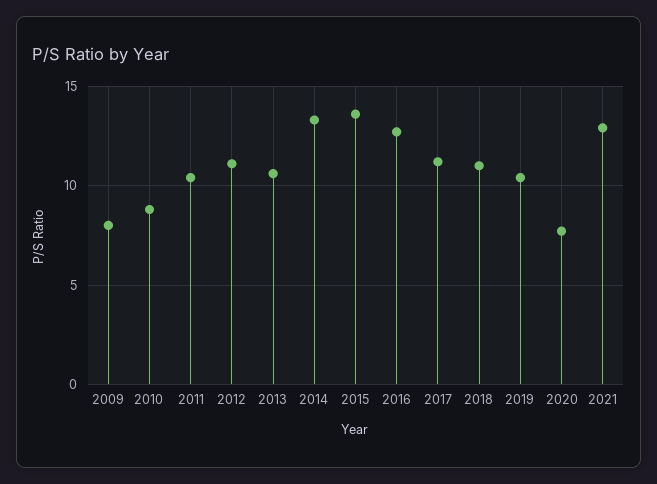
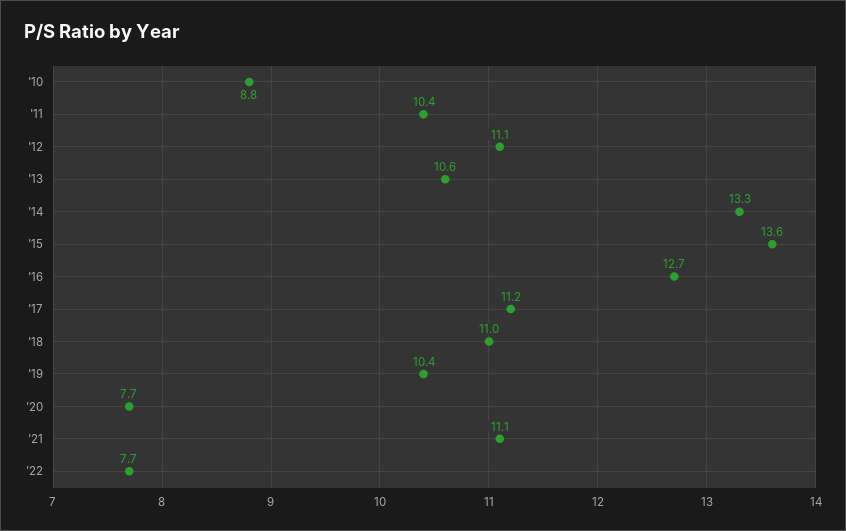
2009: 8 -> none
2021: 13 -> 11.1
'22: none -> 7.7

